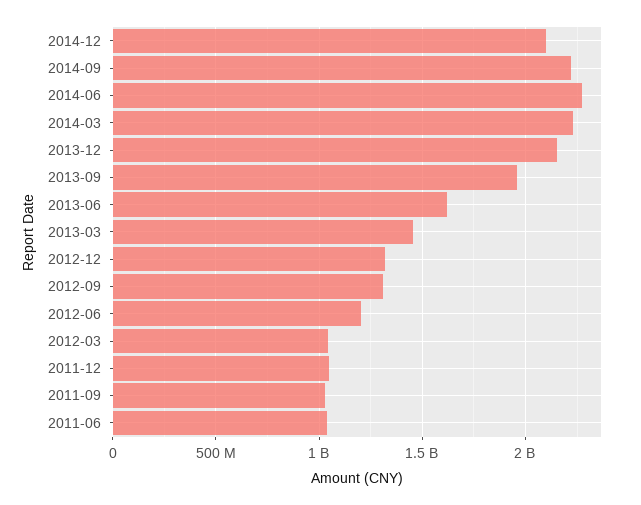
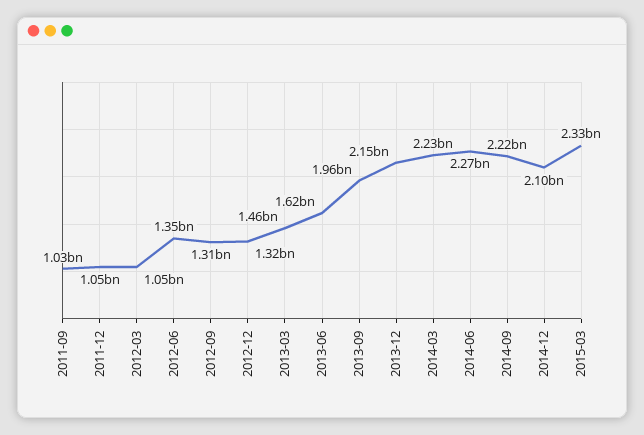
2012-06: 1200000000 -> 1350000000
2011-06: 1050000000 -> none
2015-03: none -> 2330000000

